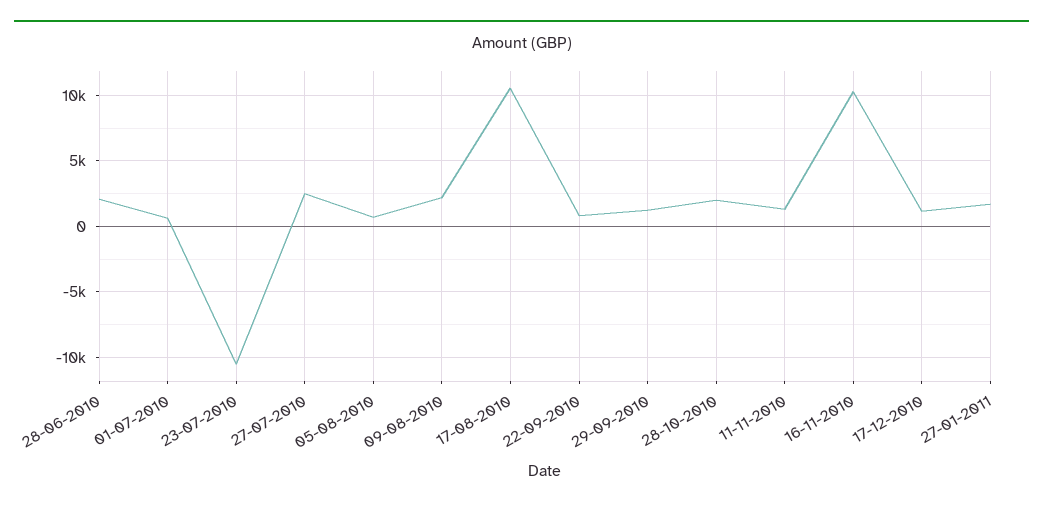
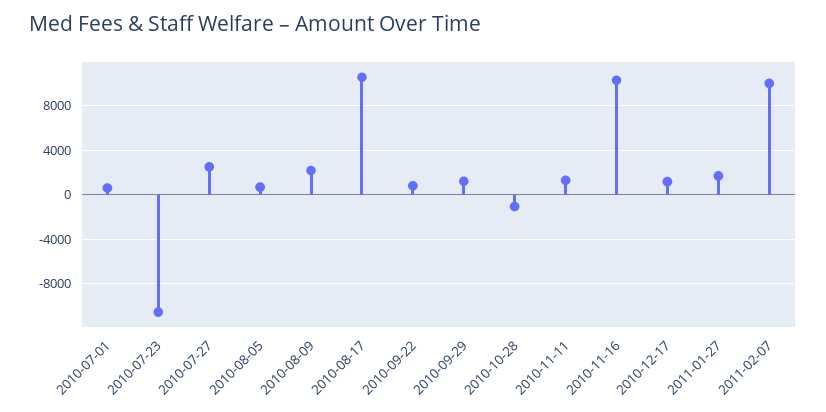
28-06-2010: 2000 -> none
28-10-2010: 2000 -> -1000
2011-02-07: none -> 10000

